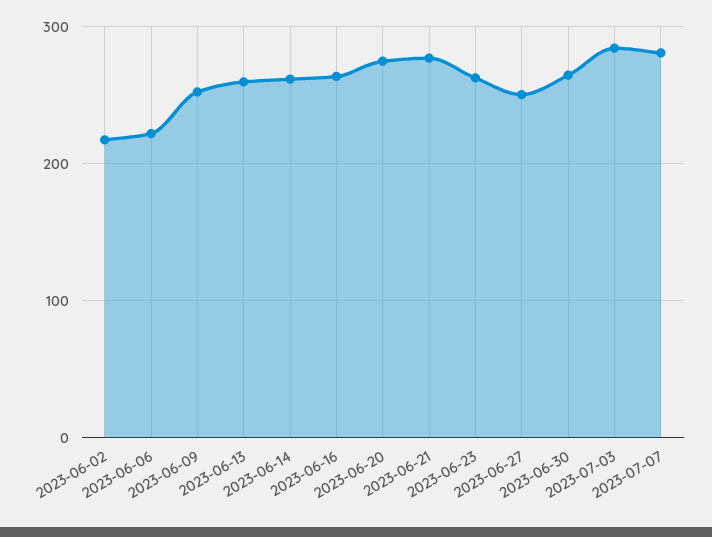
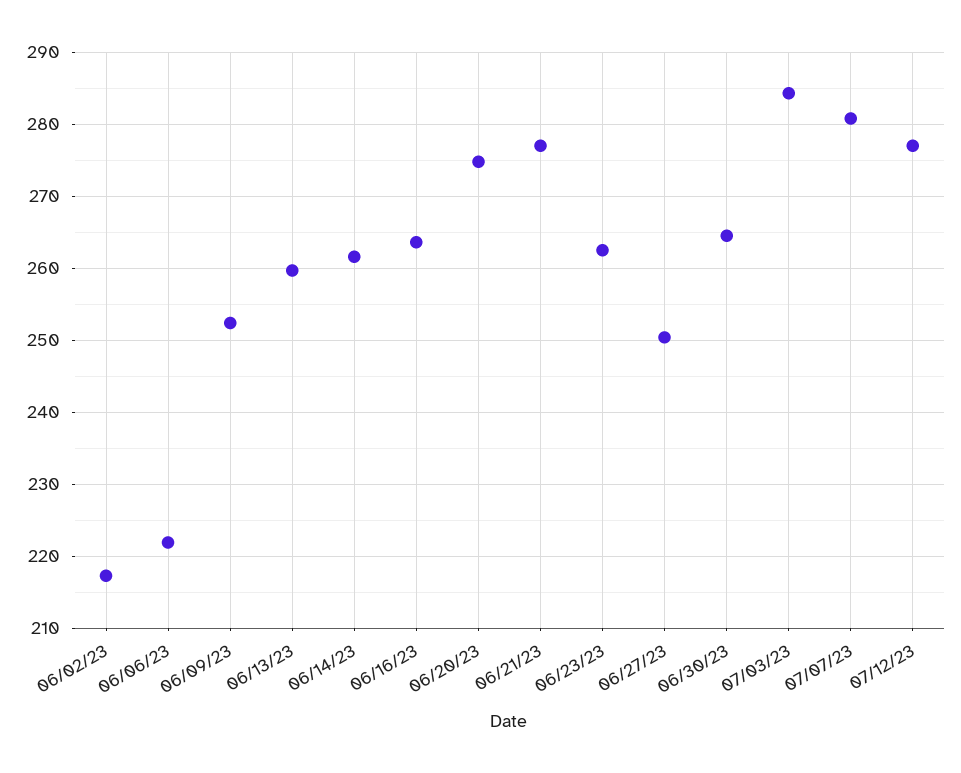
07/12/23: none -> 277

